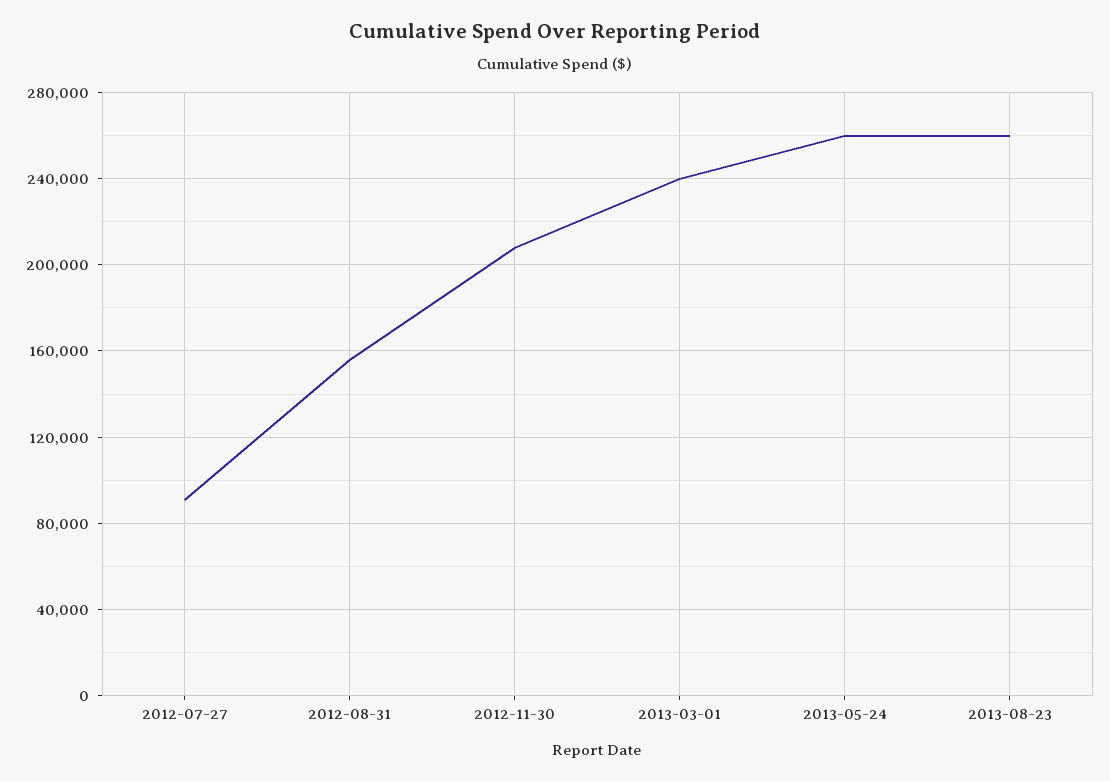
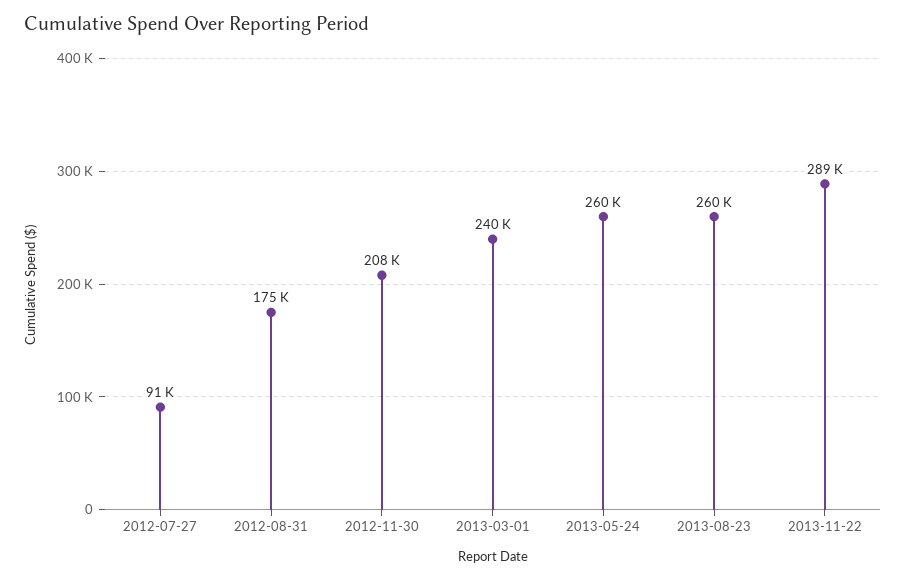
2012-08-31: 155000 -> 175000
2013-11-22: none -> 289000

